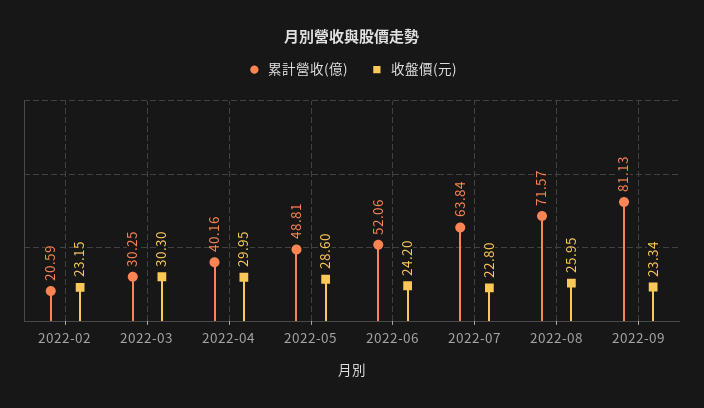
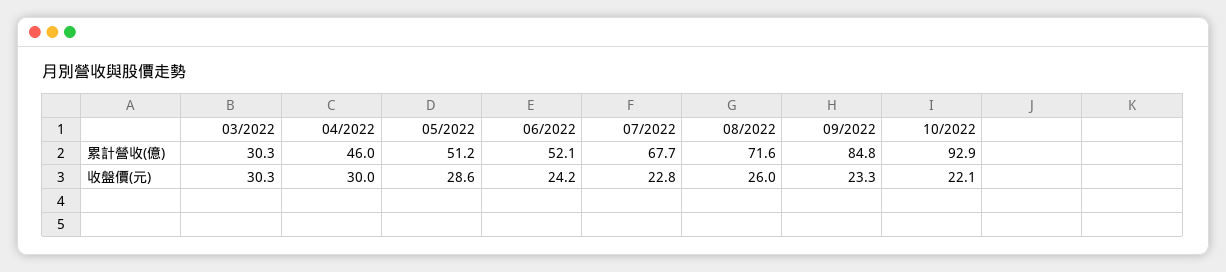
累計營收(億), 2022-02: 20.59 -> none
收盤價(元), 2022-02: 23.15 -> none
累計營收(億), 2022-04: 40.16 -> 46
累計營收(億), 2022-05: 48.81 -> 51.2
累計營收(億), 2022-07: 63.84 -> 67.7
累計營收(億), 2022-09: 81.13 -> 84.8
累計營收(億), 10/2022: none -> 92.9
收盤價(元), 10/2022: none -> 22.1

